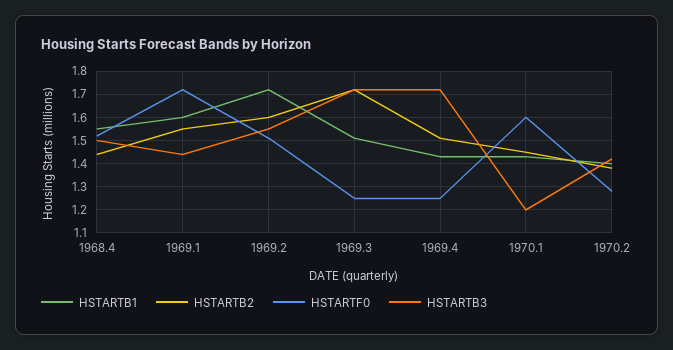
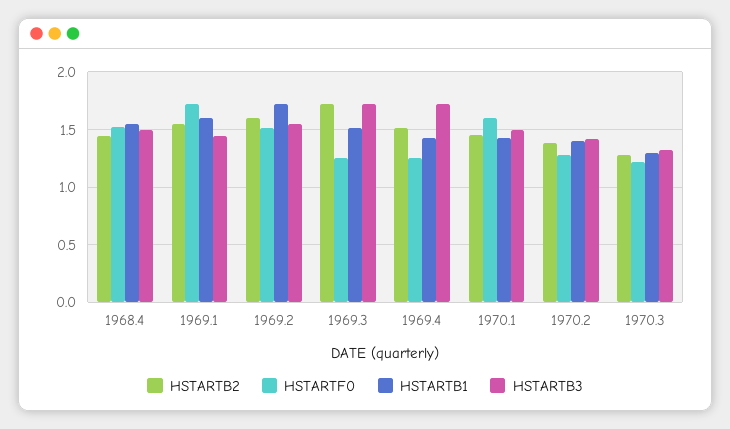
HSTARTB3, 1970.1: 1.2 -> 1.5
HSTARTB2, 1970.3: none -> 1.3
HSTARTF0, 1970.3: none -> 1.2
HSTARTB1, 1970.3: none -> 1.3
HSTARTB3, 1970.3: none -> 1.3

